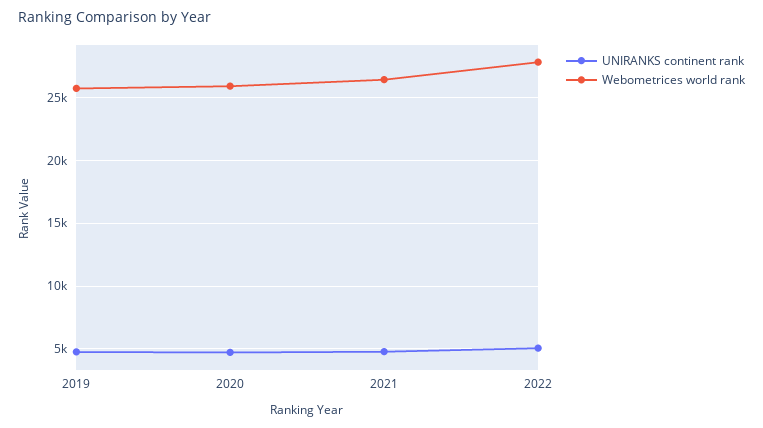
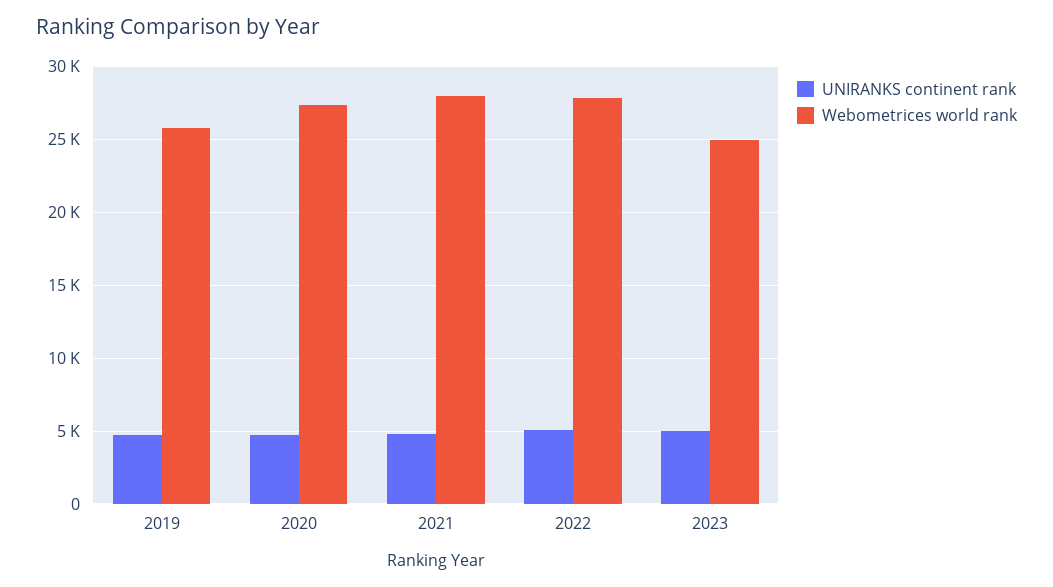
Webometrices world rank, 2020: 26000 -> 27500
Webometrices world rank, 2021: 26500 -> 28000
UNIRANKS continent rank, 2023: none -> 5000
Webometrices world rank, 2023: none -> 25000

